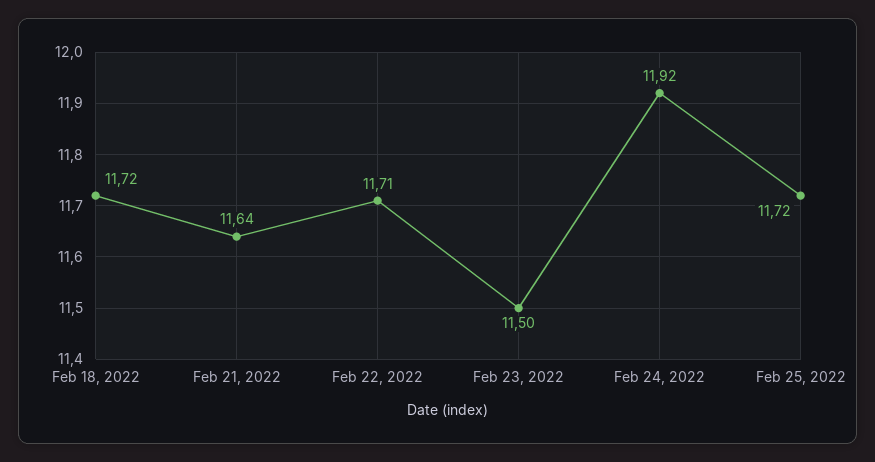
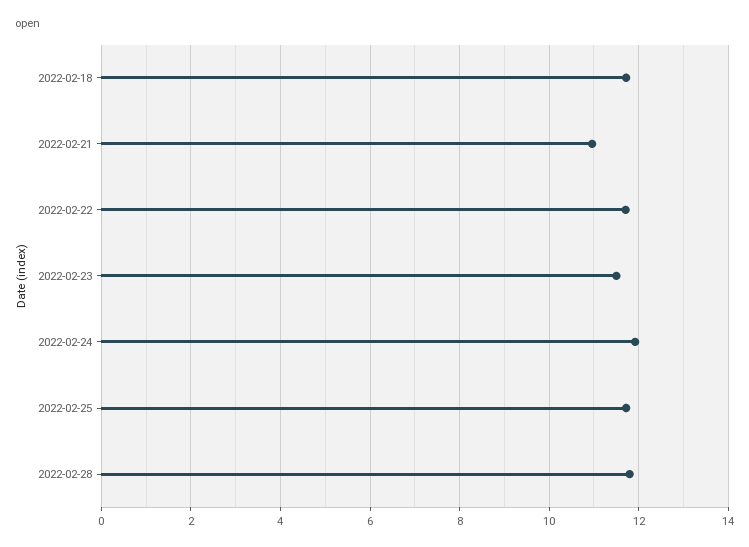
Feb 21, 2022: 11.64 -> 11
2022-02-28: none -> 11.8

